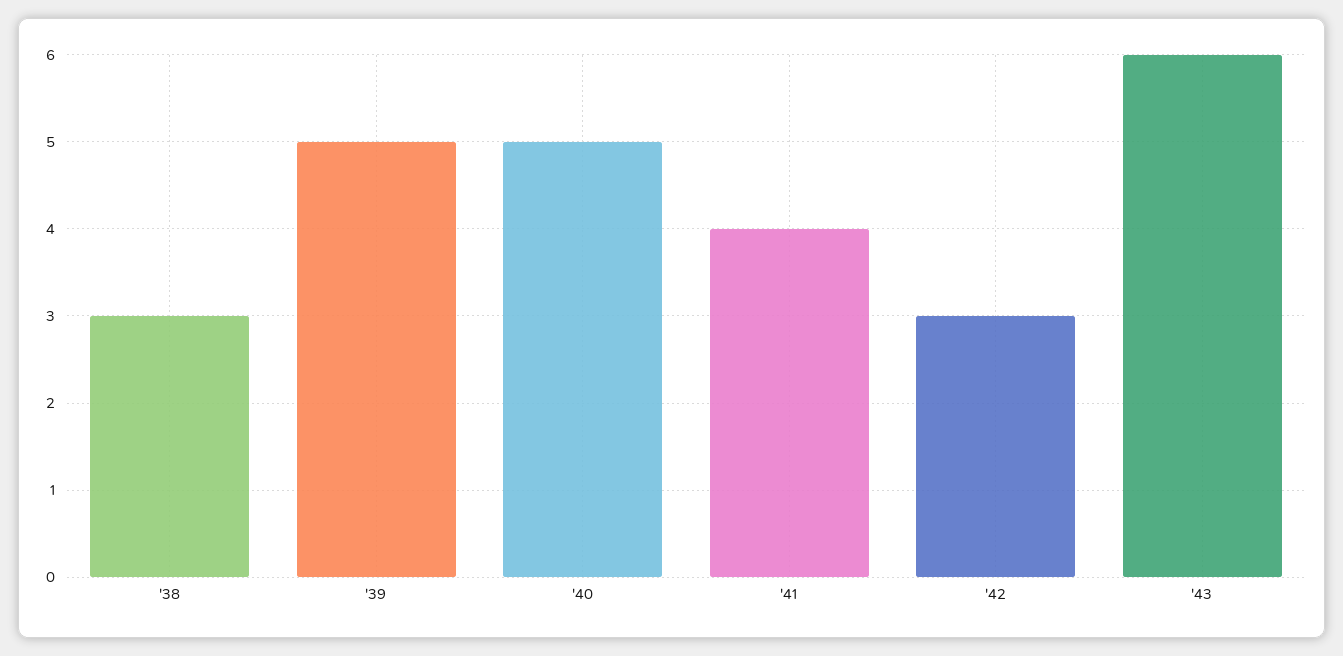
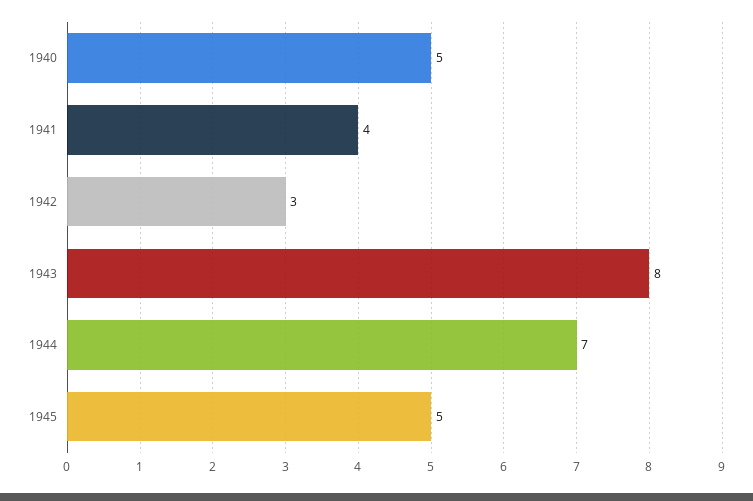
'38: 3 -> none
'39: 5 -> none
'43: 6 -> 8
1944: none -> 7
1945: none -> 5

